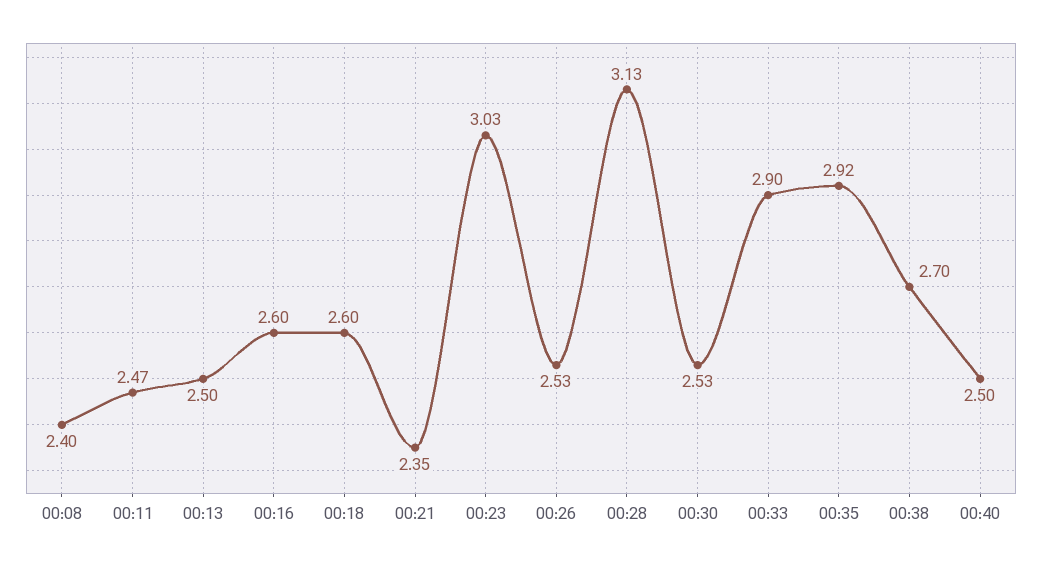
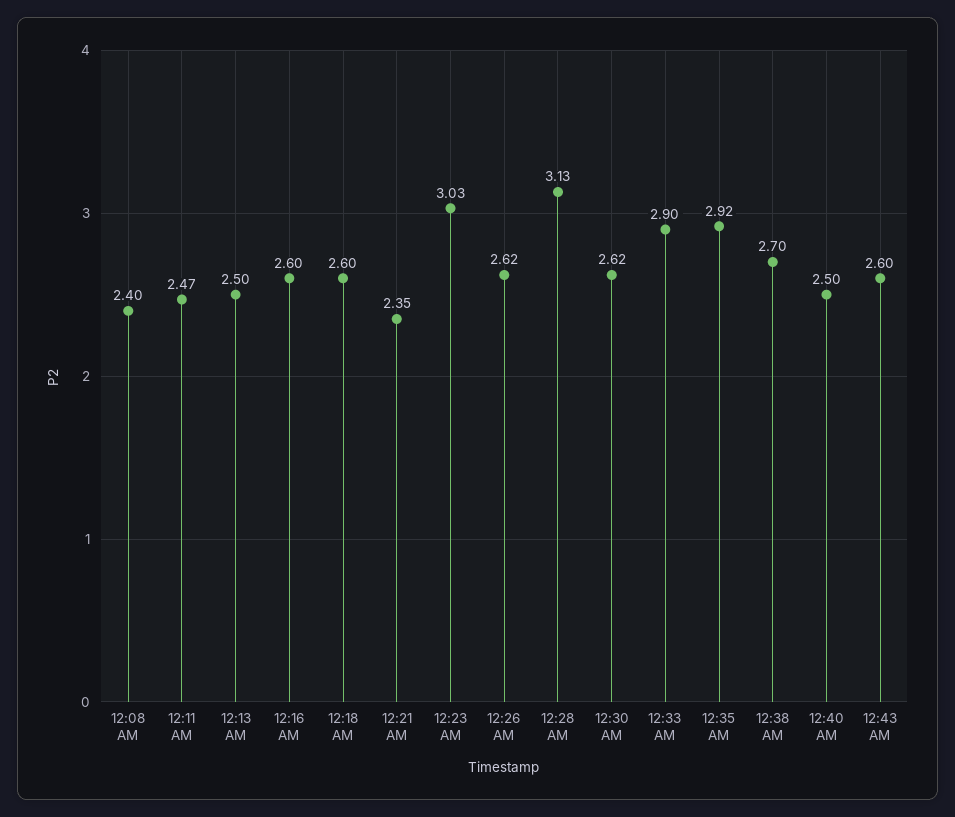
00:26: 2.53 -> 2.62
00:30: 2.53 -> 2.62
12:43 AM: none -> 2.6

